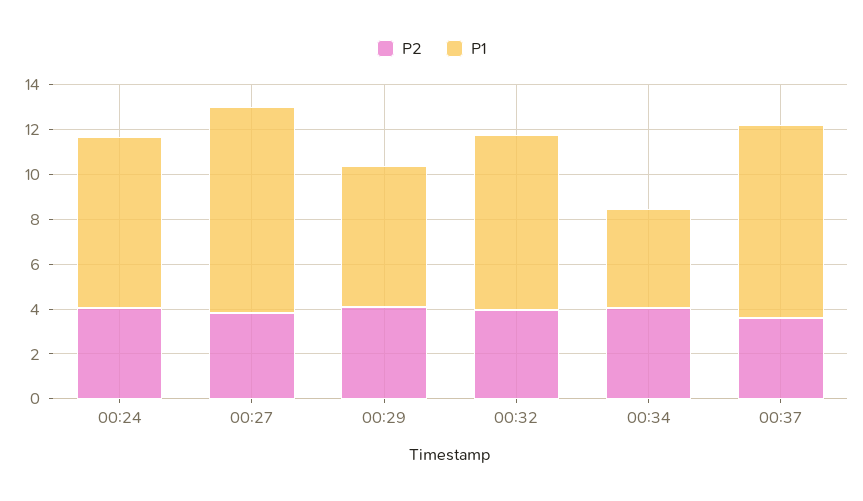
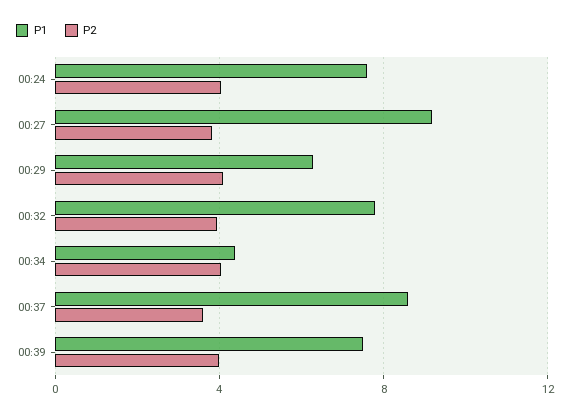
P1, 00:39: none -> 7.5
P2, 00:39: none -> 4

